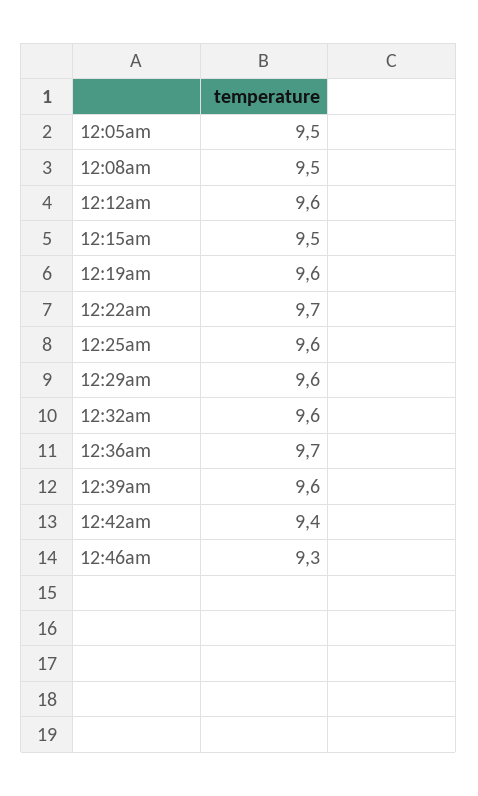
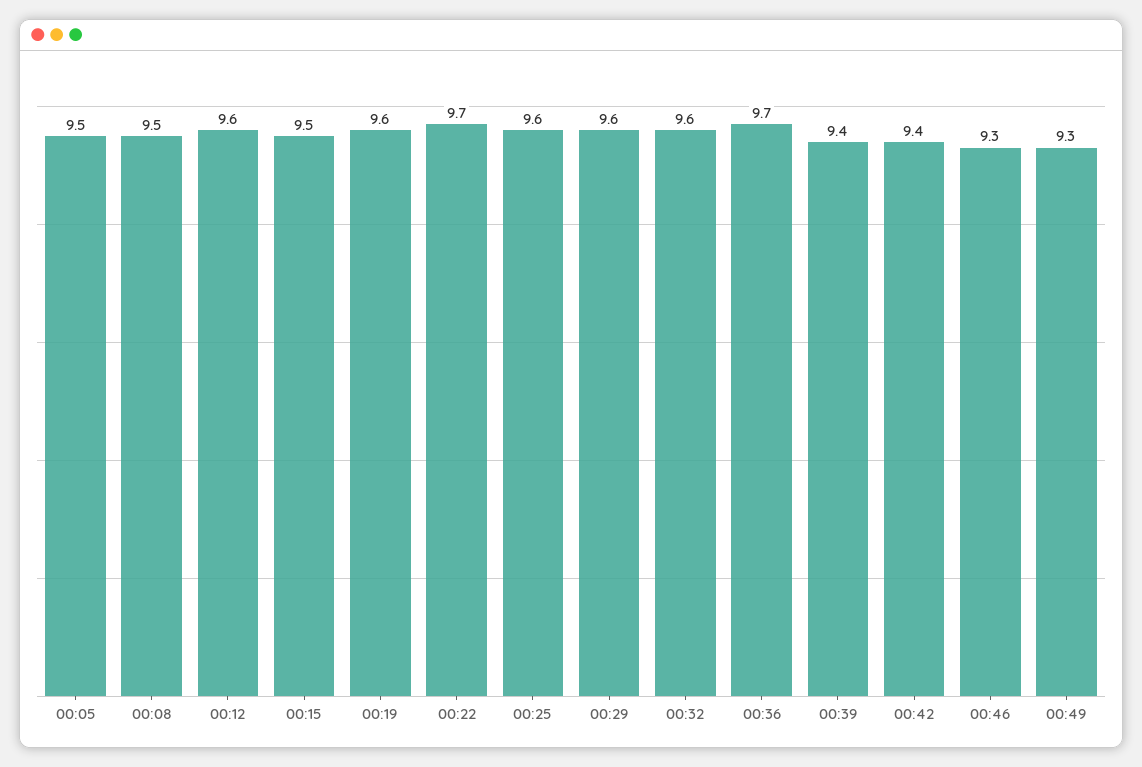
12:39am: 9.6 -> 9.4
00:49: none -> 9.3

